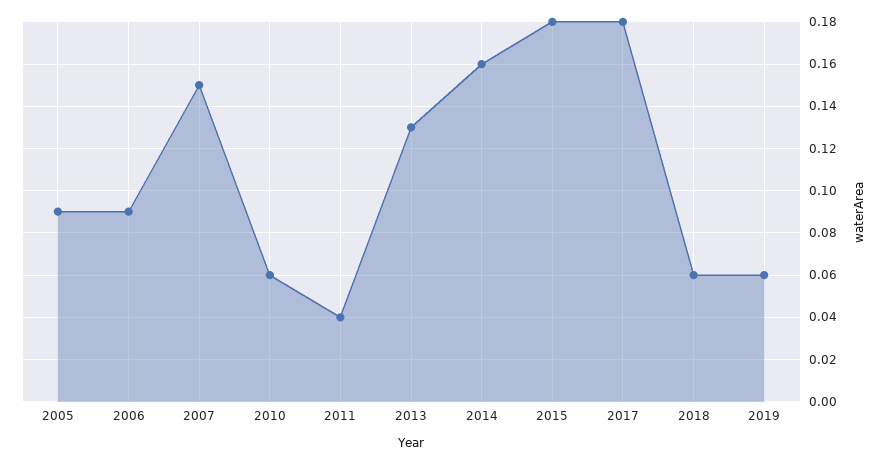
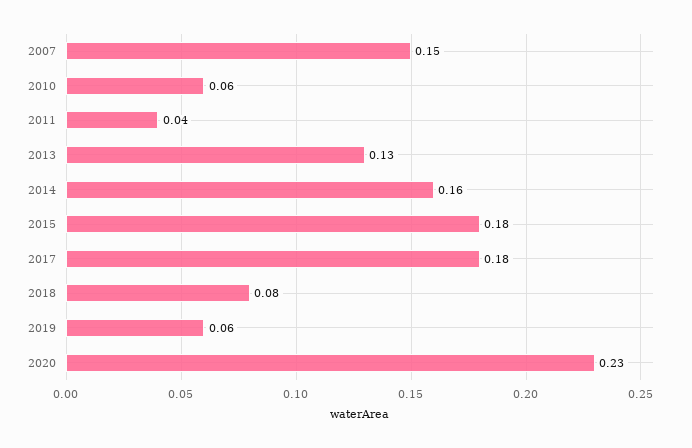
2005: 0.09 -> none
2006: 0.09 -> none
2018: 0.06 -> 0.08
2020: none -> 0.23

